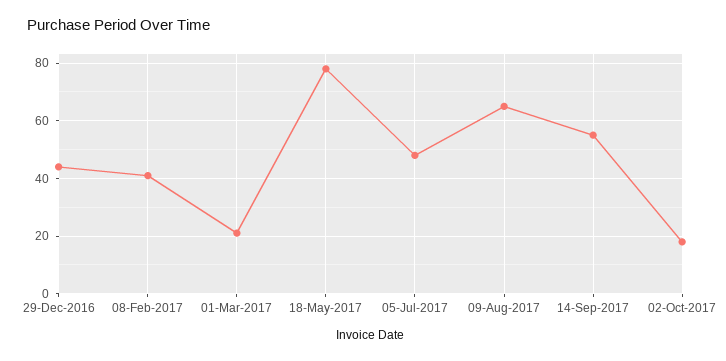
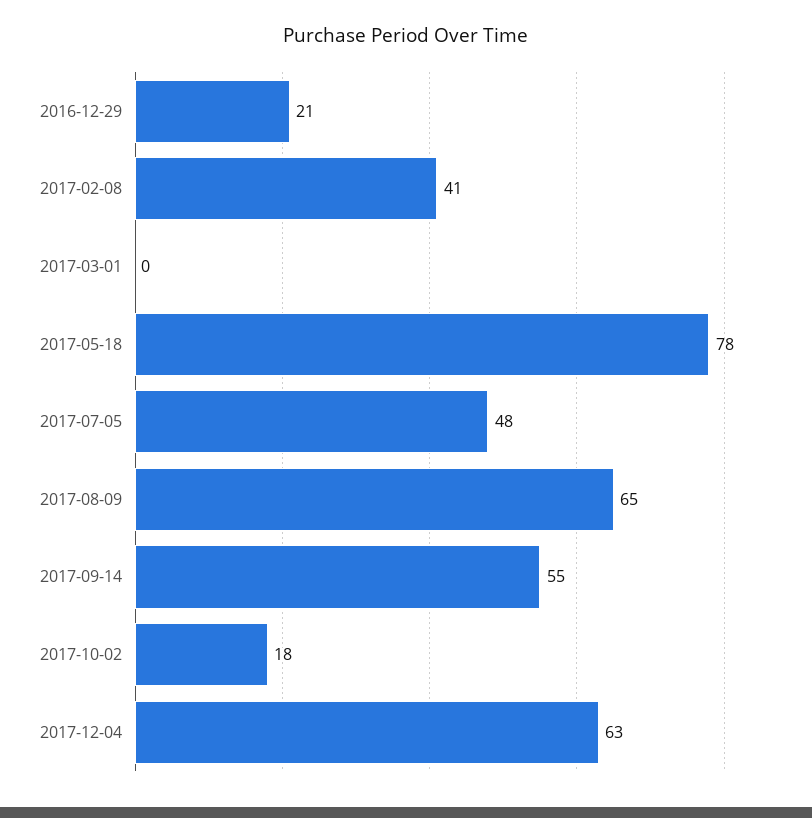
29-Dec-2016: 45 -> 21
01-Mar-2017: 20 -> 0
2017-12-04: none -> 63

